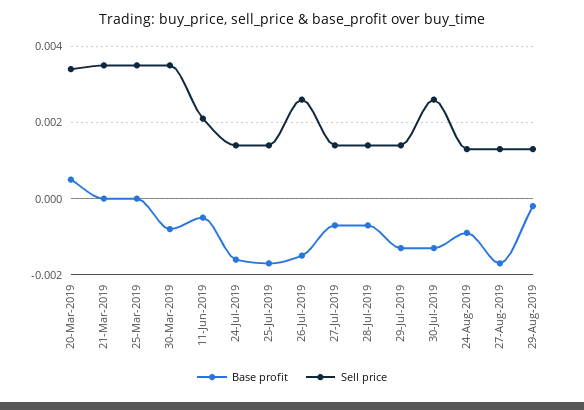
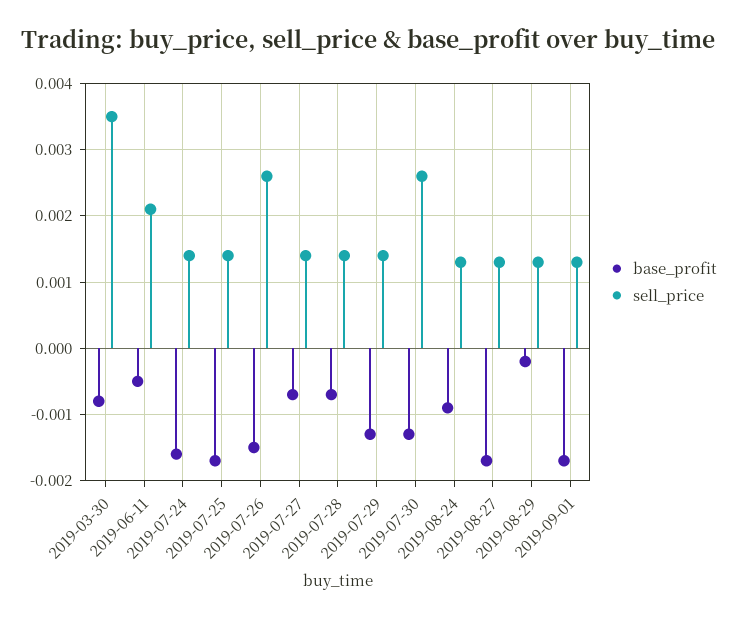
Base profit, 20-Mar-2019: 0.0005 -> none
Sell price, 20-Mar-2019: 0.0035 -> none
Base profit, 21-Mar-2019: 0 -> none
Sell price, 21-Mar-2019: 0.0035 -> none
Base profit, 25-Mar-2019: 0 -> none
Sell price, 25-Mar-2019: 0.0035 -> none
Base profit, 2019-09-01: none -> -0.0017
Sell price, 2019-09-01: none -> 0.0013

